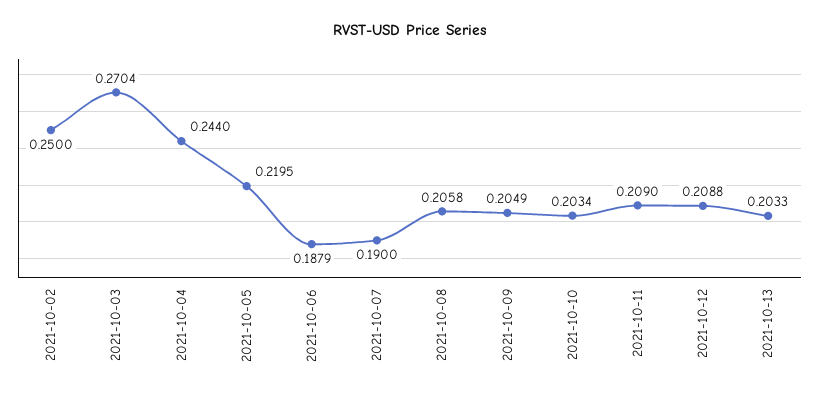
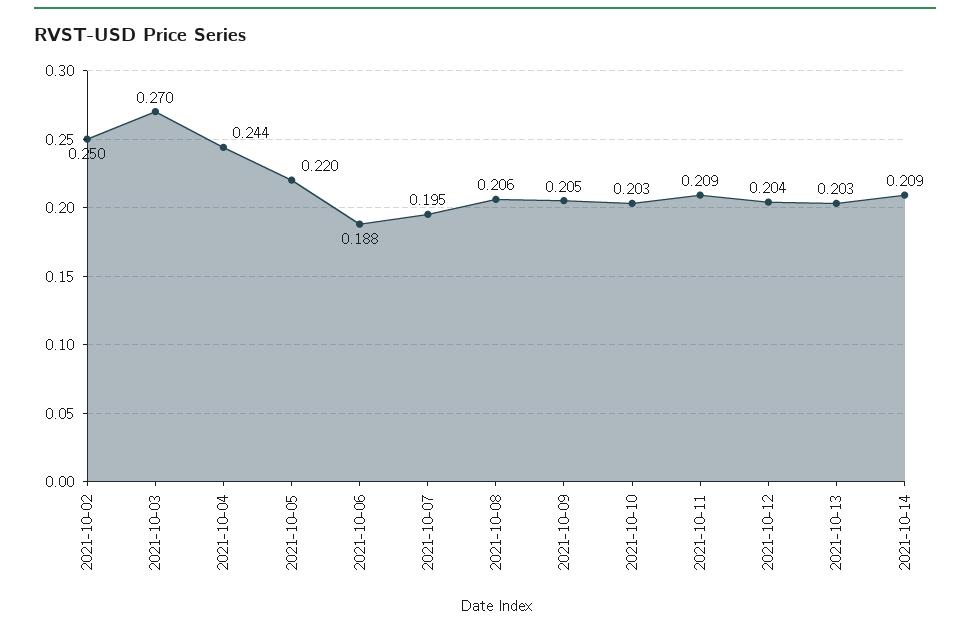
2021-10-07: 0.19 -> 0.195
2021-10-12: 0.2088 -> 0.204
2021-10-14: none -> 0.209

